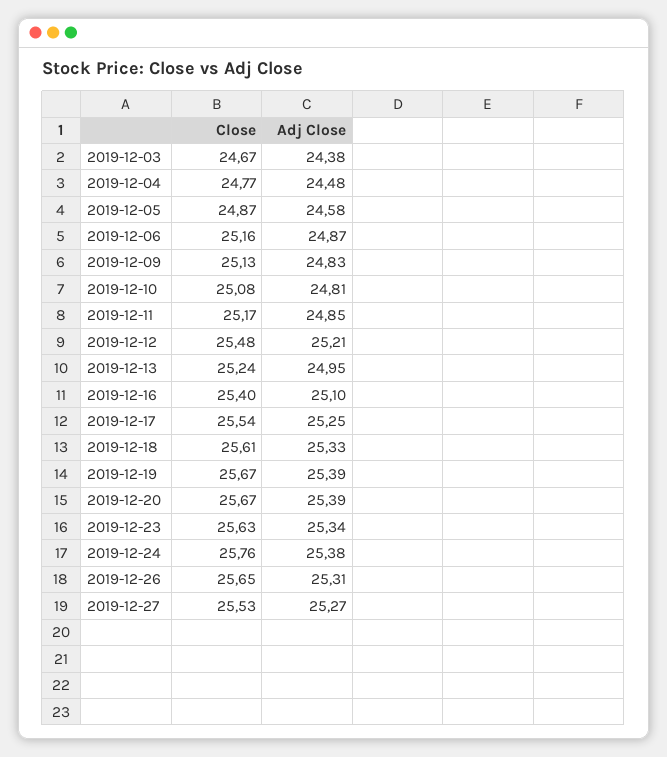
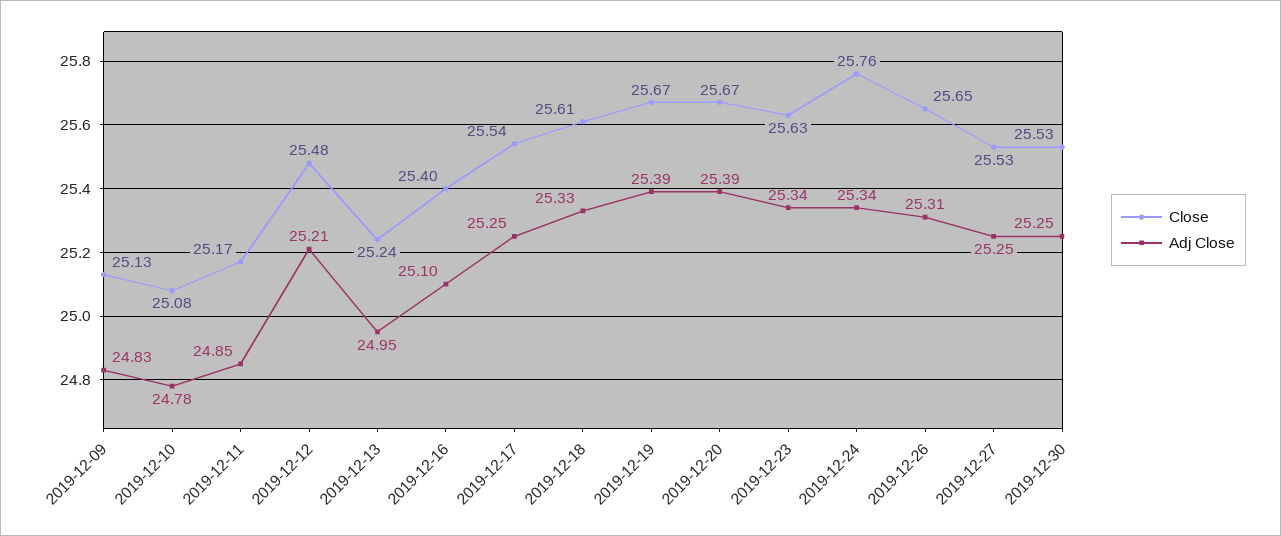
Close, 2019-12-03: 24.67 -> none
Adj Close, 2019-12-03: 24.38 -> none
Close, 2019-12-04: 24.77 -> none
Adj Close, 2019-12-04: 24.48 -> none
Close, 2019-12-05: 24.87 -> none
Adj Close, 2019-12-05: 24.58 -> none
Close, 2019-12-06: 25.16 -> none
Adj Close, 2019-12-06: 24.87 -> none
Adj Close, 2019-12-10: 24.81 -> 24.78
Adj Close, 2019-12-24: 25.38 -> 25.34
Adj Close, 2019-12-27: 25.27 -> 25.25
Close, 2019-12-30: none -> 25.53
Adj Close, 2019-12-30: none -> 25.25

